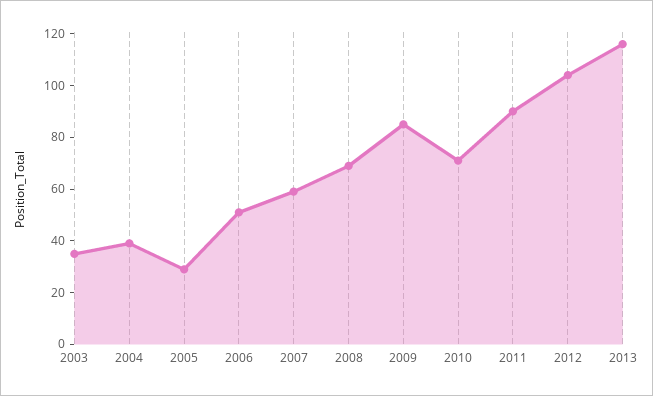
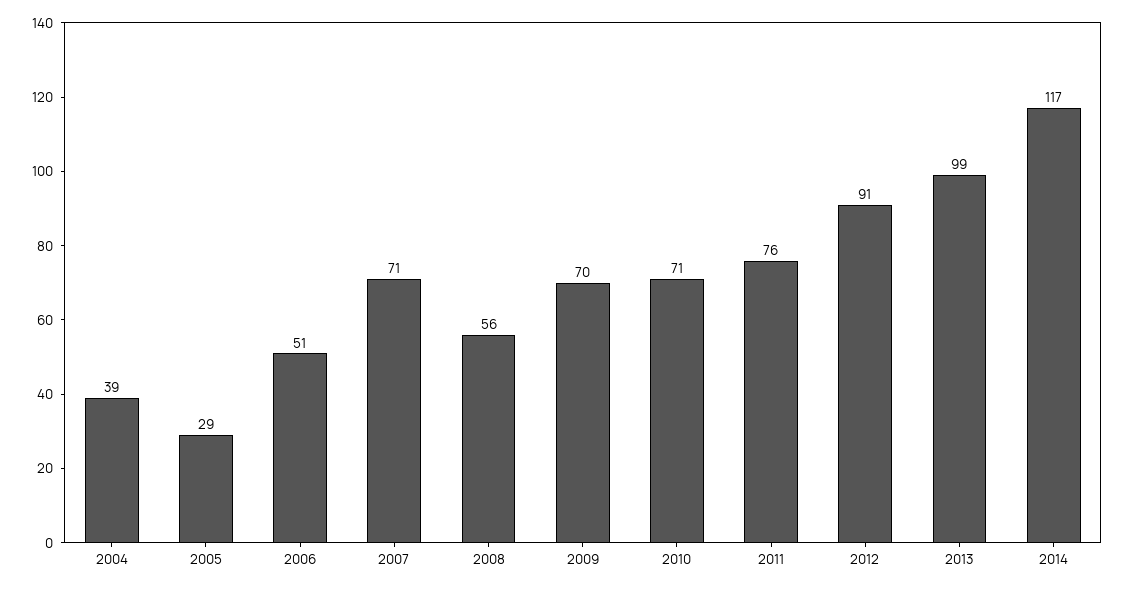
2003: 35 -> none
2007: 60 -> 71
2008: 70 -> 56
2009: 85 -> 70
2011: 90 -> 76
2012: 105 -> 91
2013: 115 -> 99
2014: none -> 117

